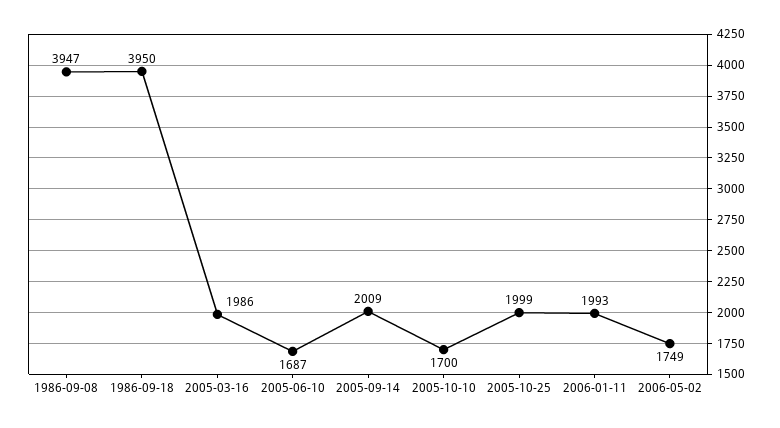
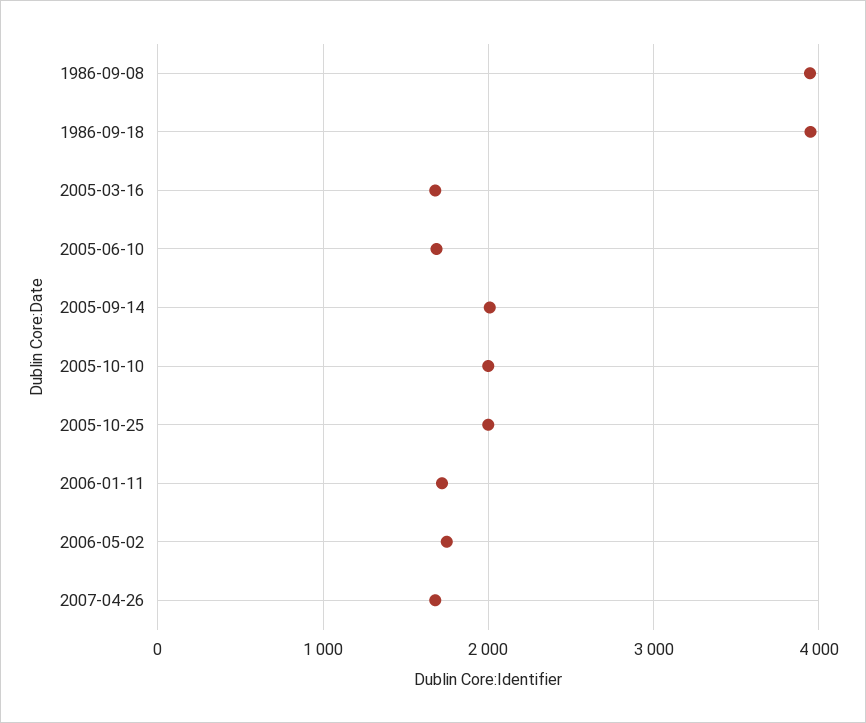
2005-03-16: 1986 -> 1700
2005-10-10: 1700 -> 2000
2006-01-11: 1993 -> 1700
2007-04-26: none -> 1700

